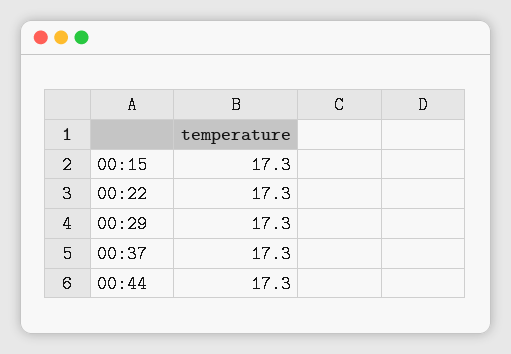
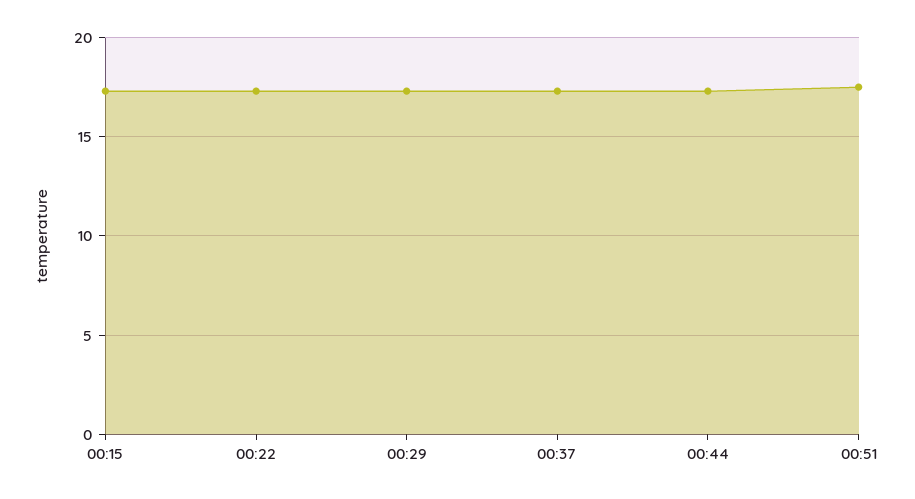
00:51: none -> 17.5

